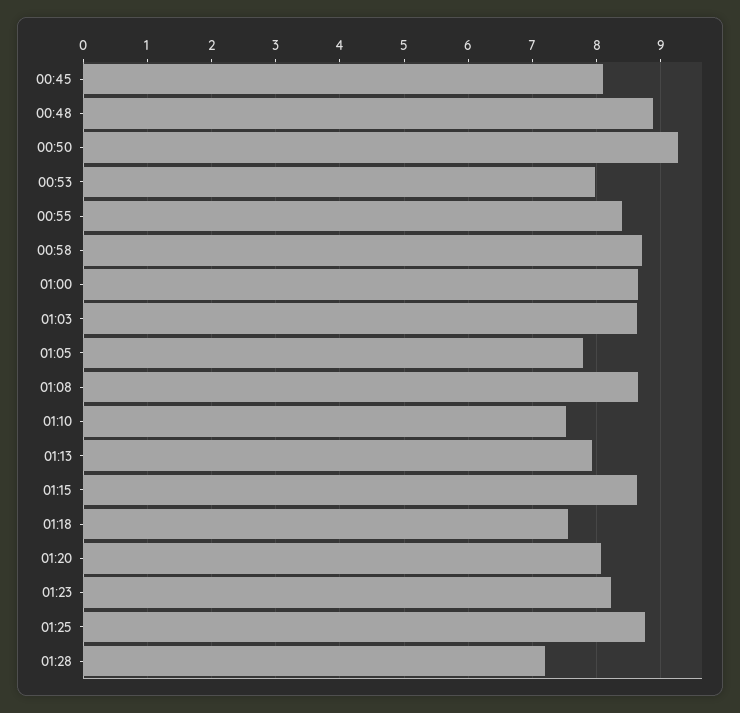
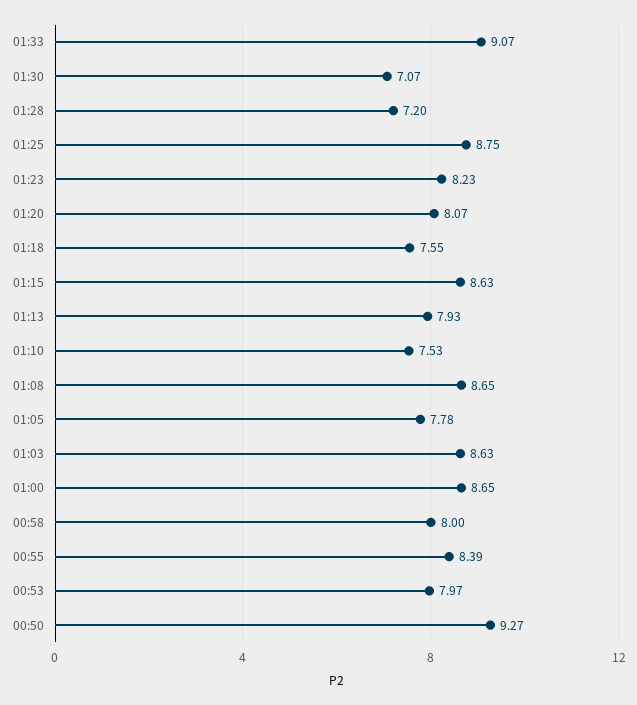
00:45: 8.1 -> none
00:48: 8.9 -> none
00:58: 8.7 -> 8
01:33: none -> 9.07
01:30: none -> 7.07

